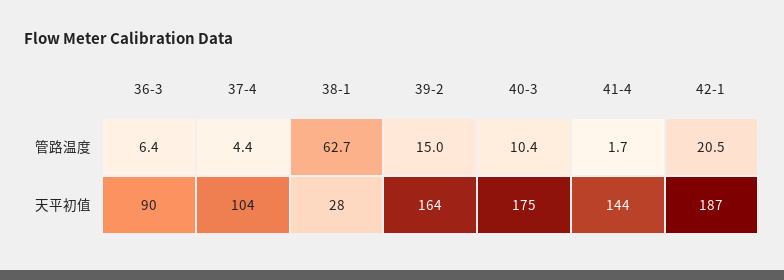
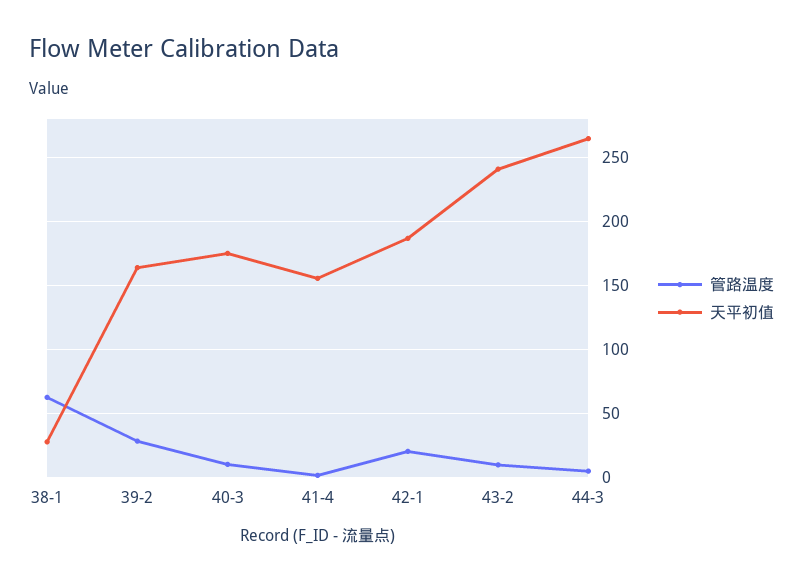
管路温度, 36-3: 6.4 -> none
管路温度, 37-4: 4.4 -> none
管路温度, 39-2: 15 -> 30
天平初值, 36-3: 90 -> none
天平初值, 37-4: 104 -> none
天平初值, 41-4: 144 -> 155
管路温度, 43-2: none -> 10
天平初值, 43-2: none -> 240
管路温度, 44-3: none -> 5
天平初值, 44-3: none -> 265

